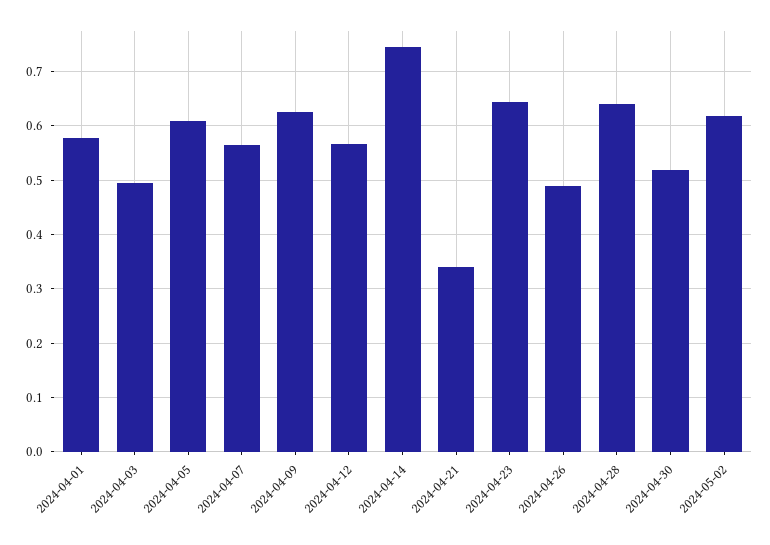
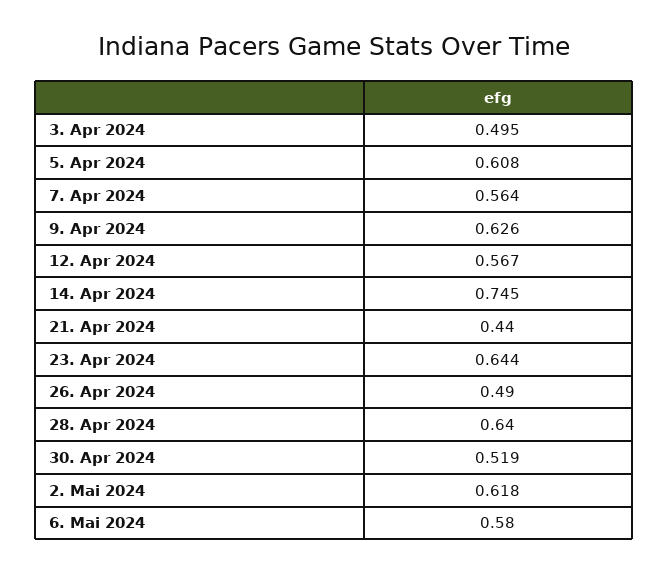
2024-04-01: 0.58 -> none
2024-04-21: 0.34 -> 0.44
6. Mai 2024: none -> 0.58

